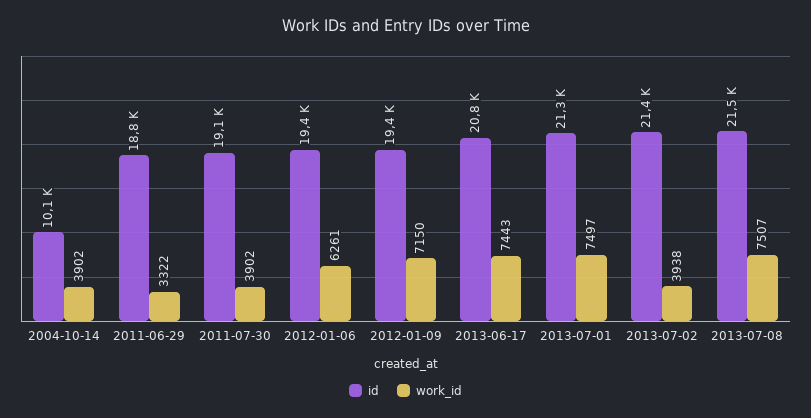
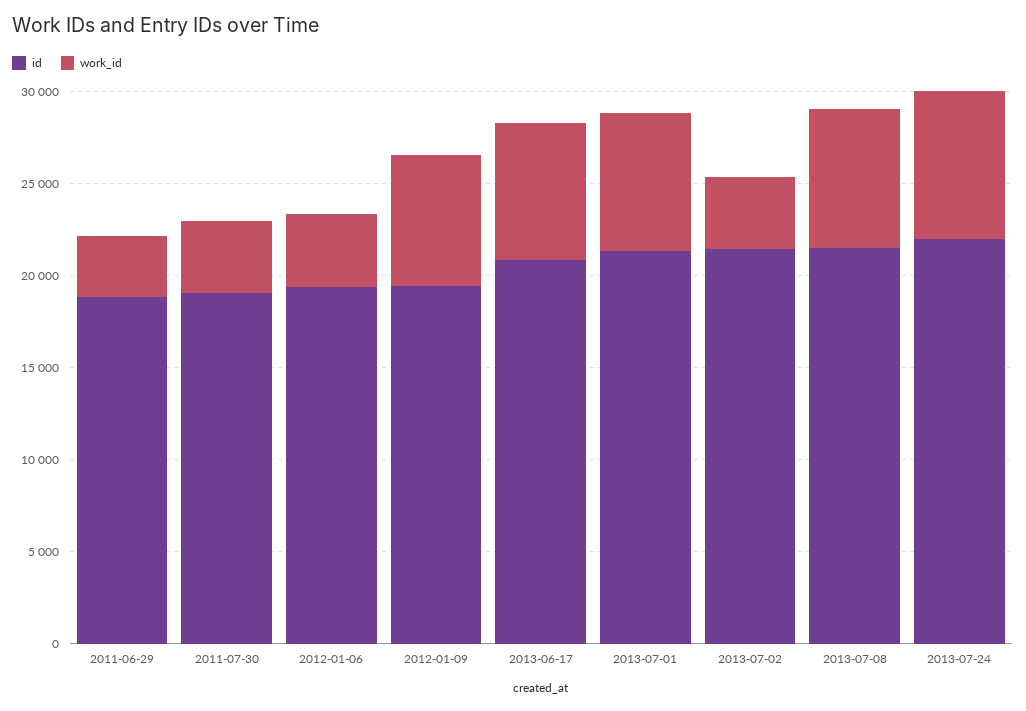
id, 2004-10-14: 10100 -> none
work_id, 2004-10-14: 3902 -> none
work_id, 2012-01-06: 6261 -> 4000
id, 2013-07-24: none -> 22000
work_id, 2013-07-24: none -> 8000

